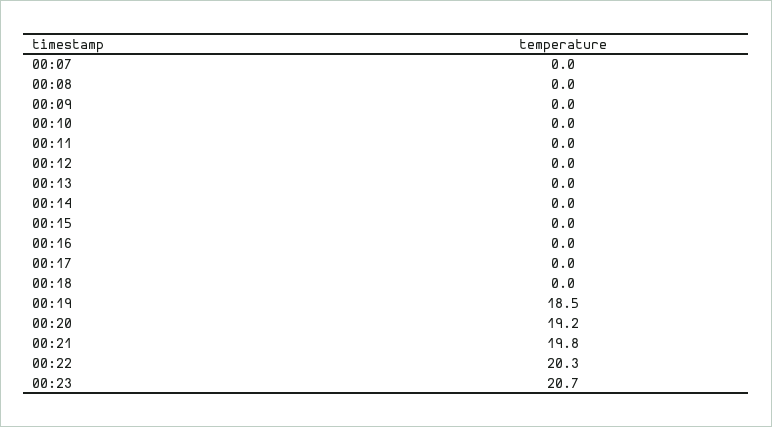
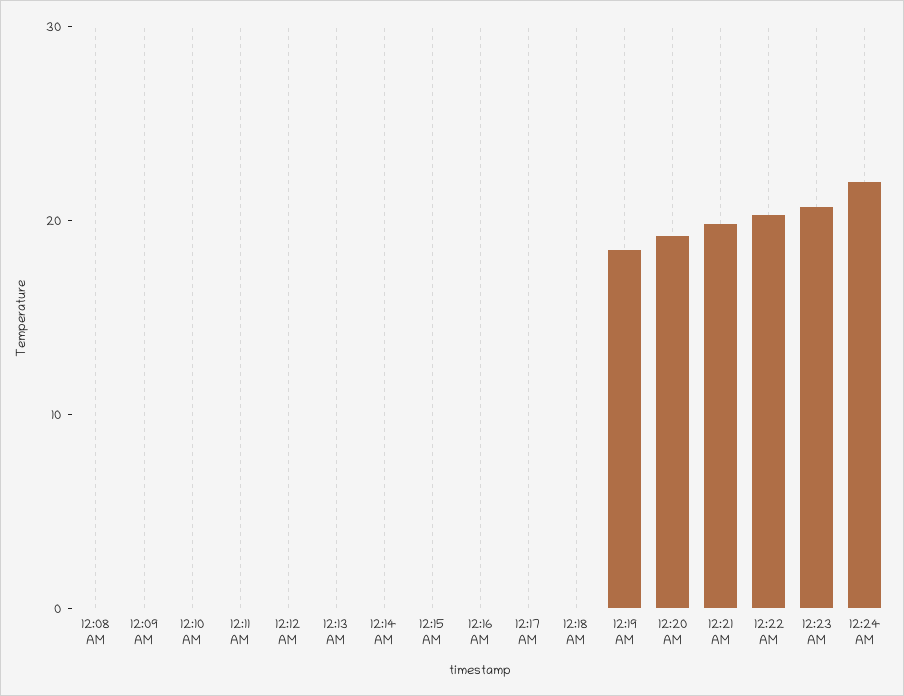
00:07: 0 -> none
12:24 AM: none -> 22

